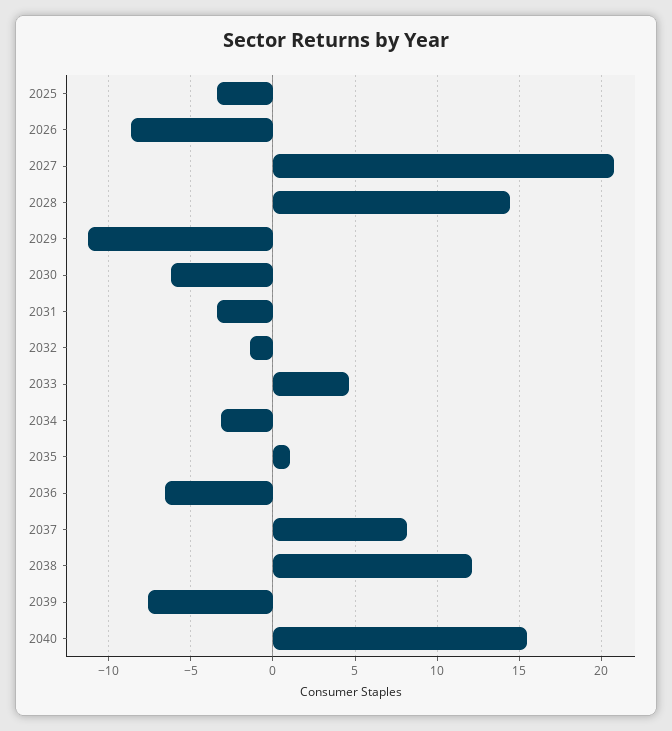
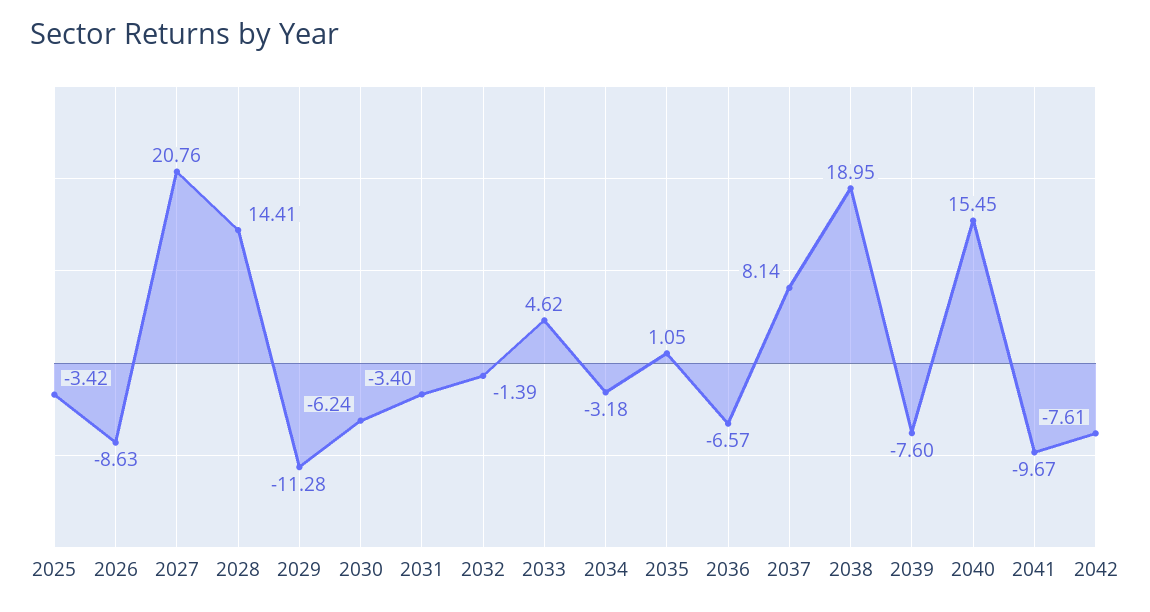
2038: 12 -> 18.95
2041: none -> -9.67
2042: none -> -7.61

